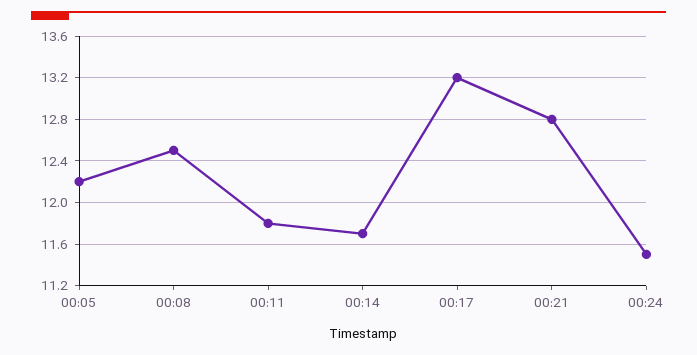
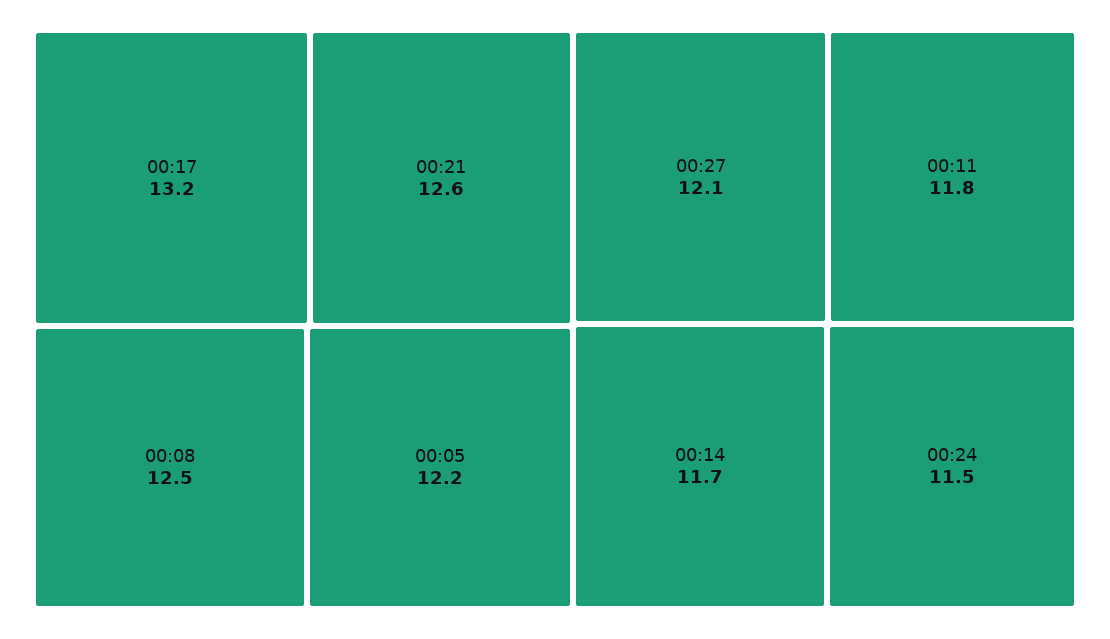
00:21: 12.8 -> 12.6
00:27: none -> 12.1

